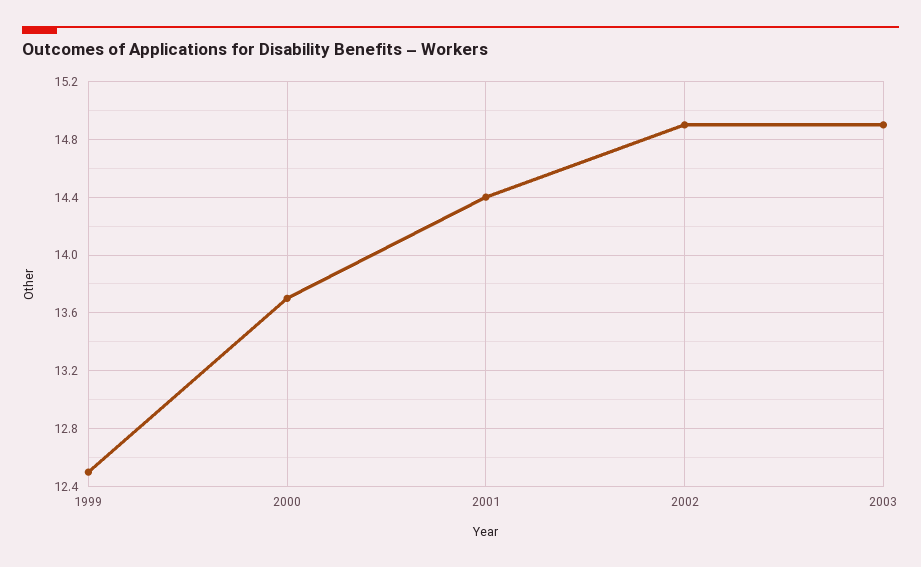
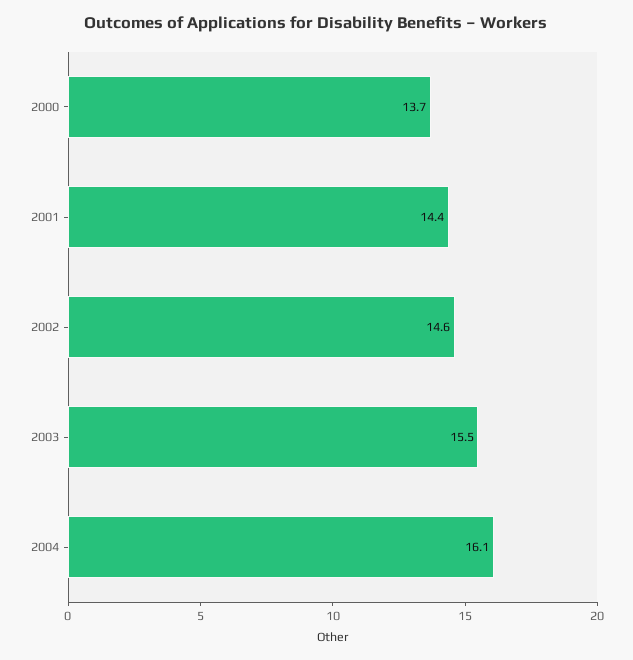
1999: 12.5 -> none
2002: 14.9 -> 14.6
2003: 14.9 -> 15.5
2004: none -> 16.1

